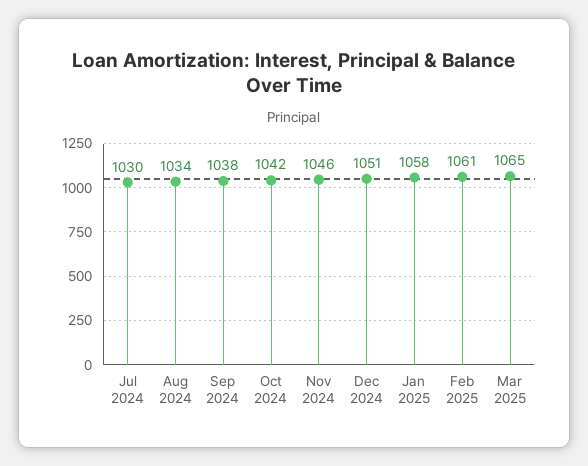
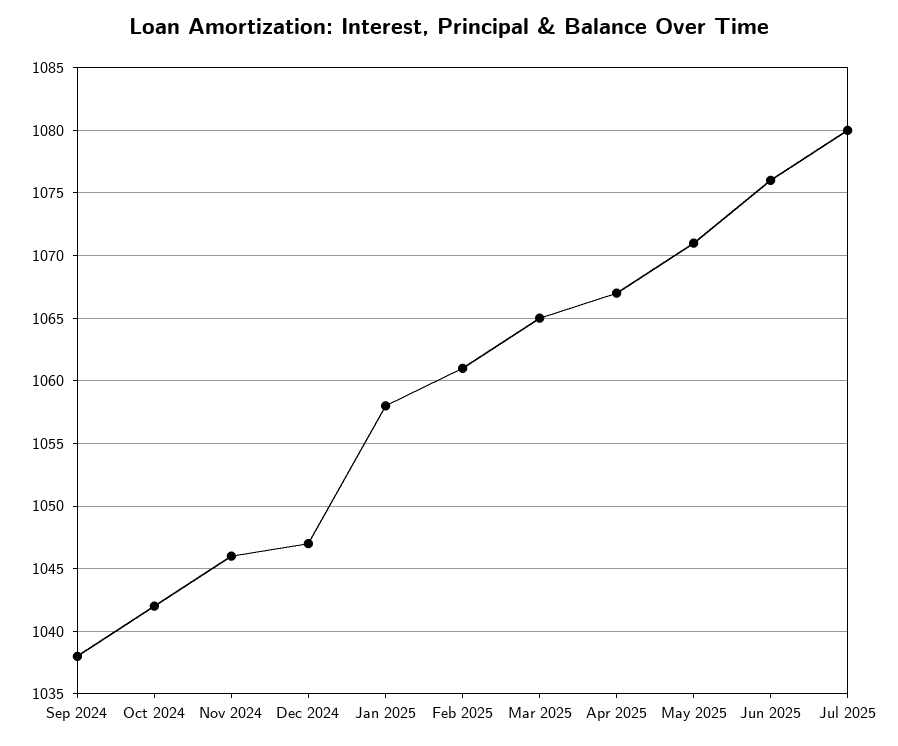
Jul 2024: 1030 -> none
Aug 2024: 1034 -> none
Dec 2024: 1051 -> 1047
Apr 2025: none -> 1067
May 2025: none -> 1071
Jun 2025: none -> 1076
Jul 2025: none -> 1080

